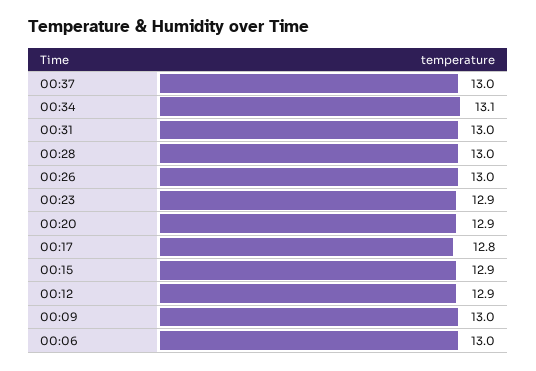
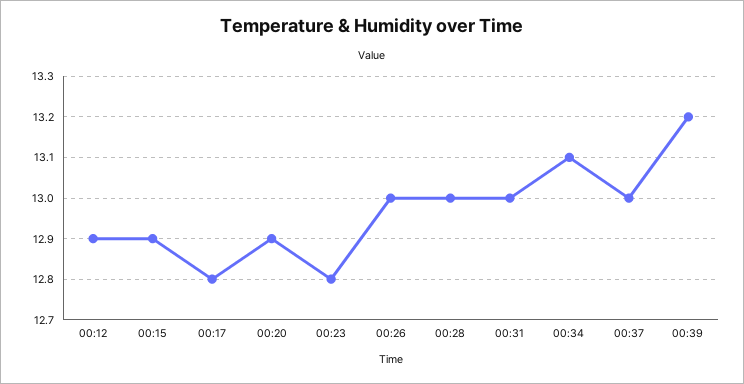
00:23: 12.9 -> 12.8
00:09: 13 -> none
00:06: 13 -> none
00:39: none -> 13.2

